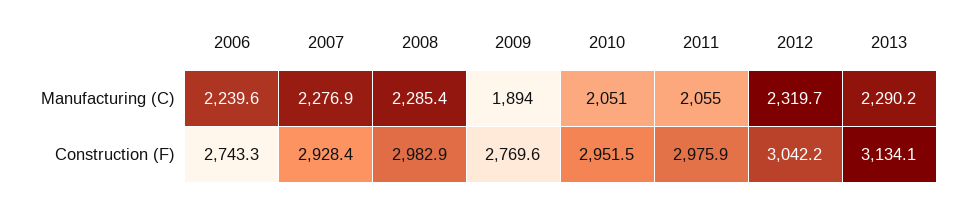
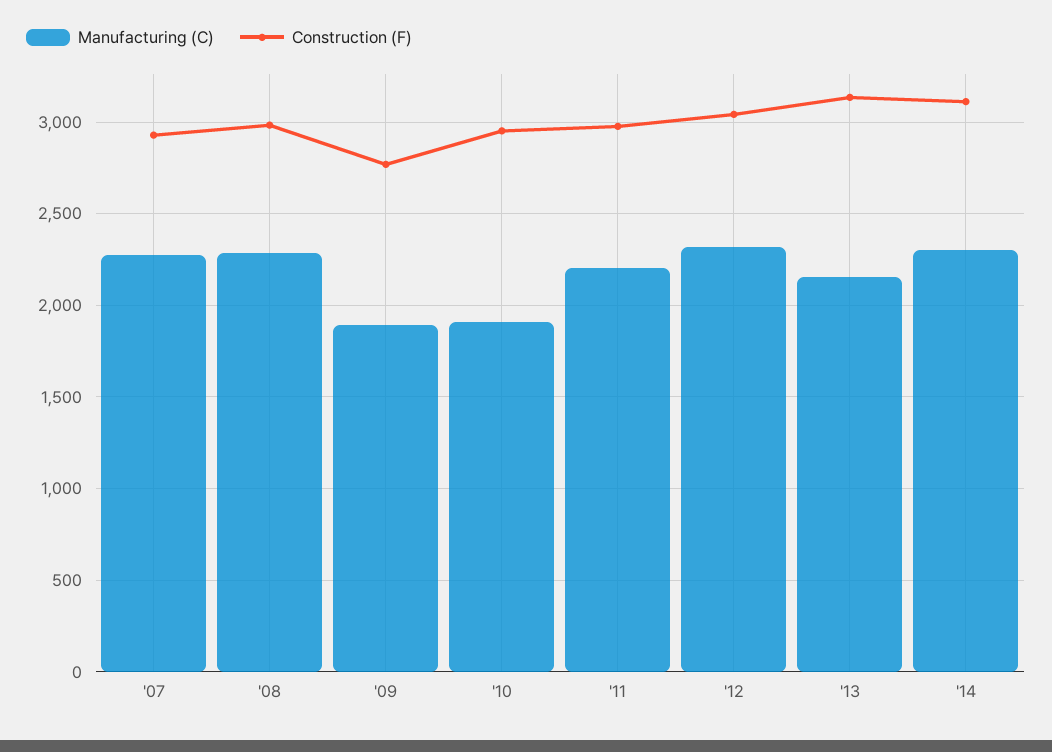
Manufacturing (C), 2006: 2239.6 -> none
Manufacturing (C), 2010: 2051 -> 1900
Manufacturing (C), 2011: 2055 -> 2200
Manufacturing (C), 2013: 2290.2 -> 2150
Construction (F), 2006: 2743.3 -> none
Manufacturing (C), '14: none -> 2300
Construction (F), '14: none -> 3100

